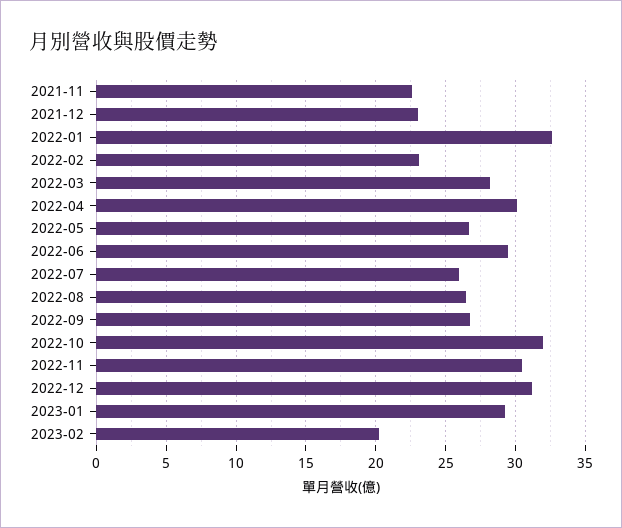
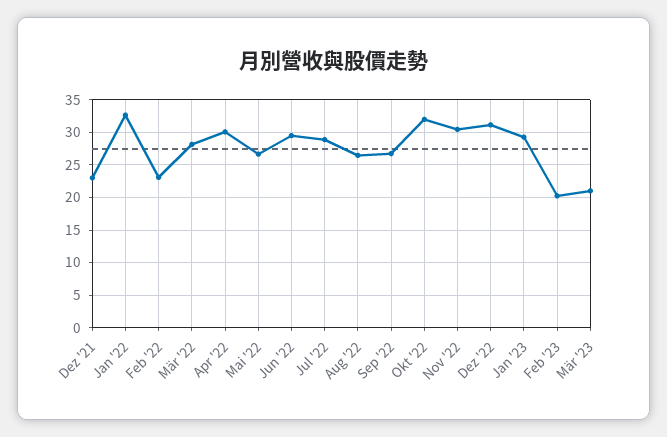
2021-11: 22.5 -> none
2022-07: 26 -> 29
Mär '23: none -> 21

